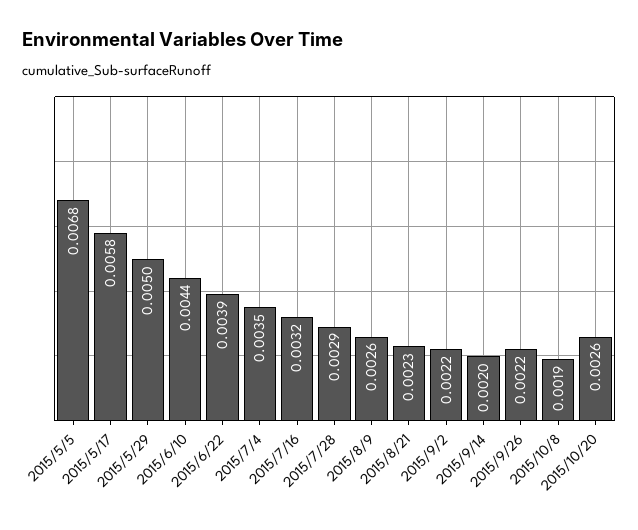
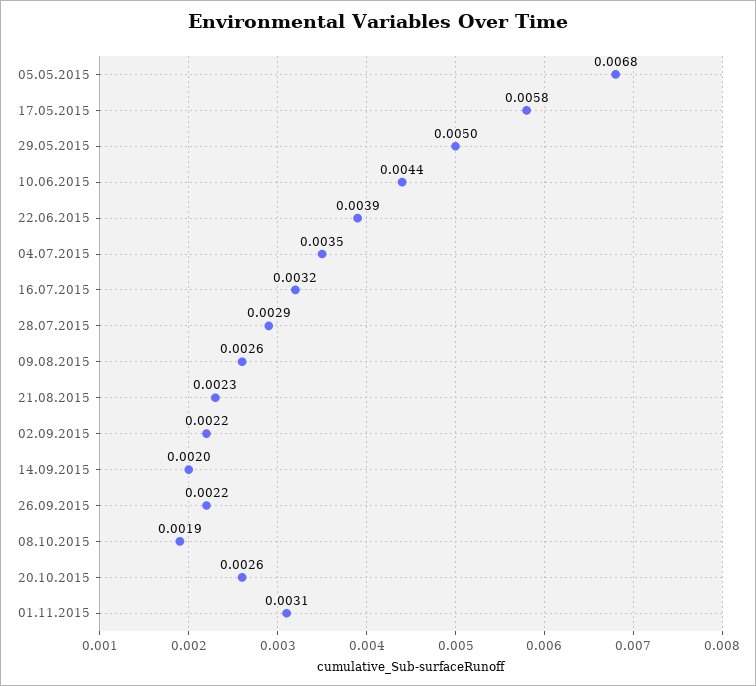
01.11.2015: none -> 0.0031

